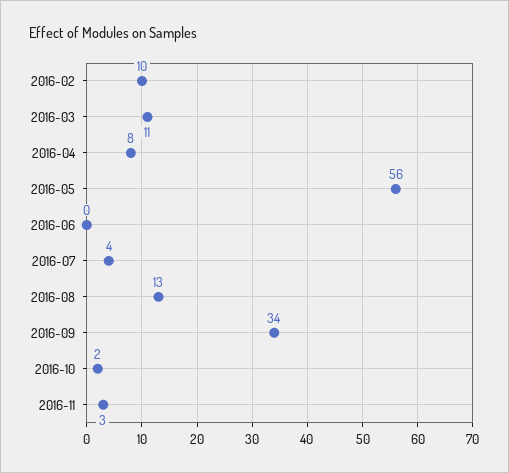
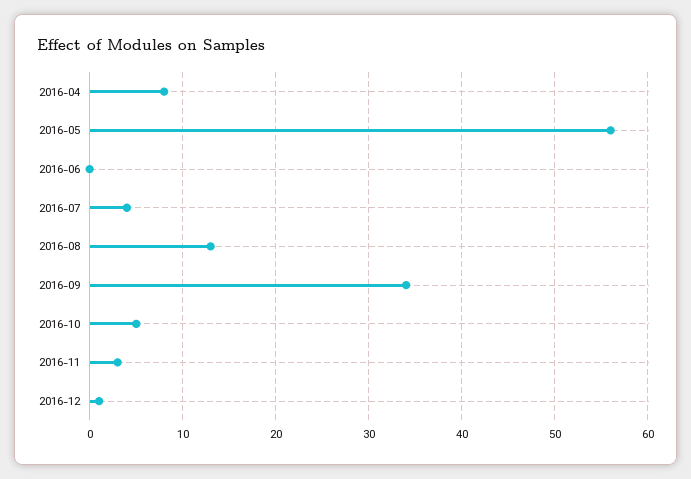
2016-02: 10 -> none
2016-03: 11 -> none
2016-10: 2 -> 5
2016-12: none -> 1

